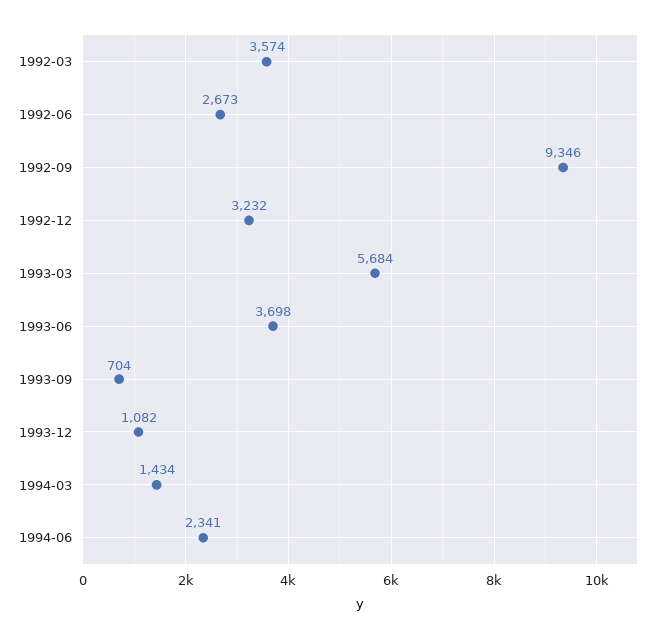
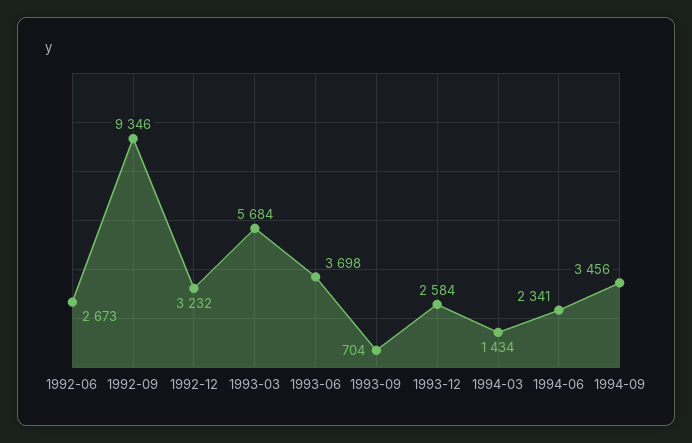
1992-03: 3574 -> none
1993-12: 1082 -> 2584
1994-09: none -> 3456

